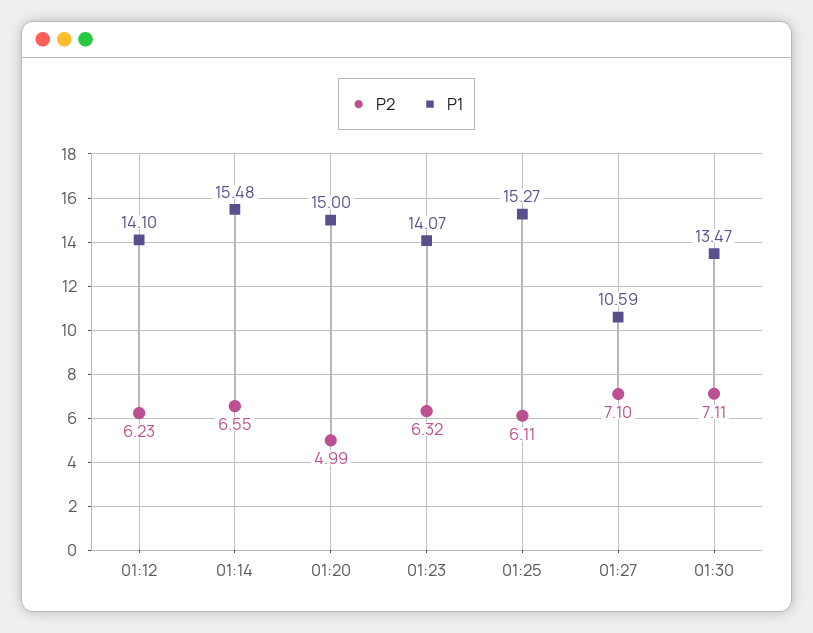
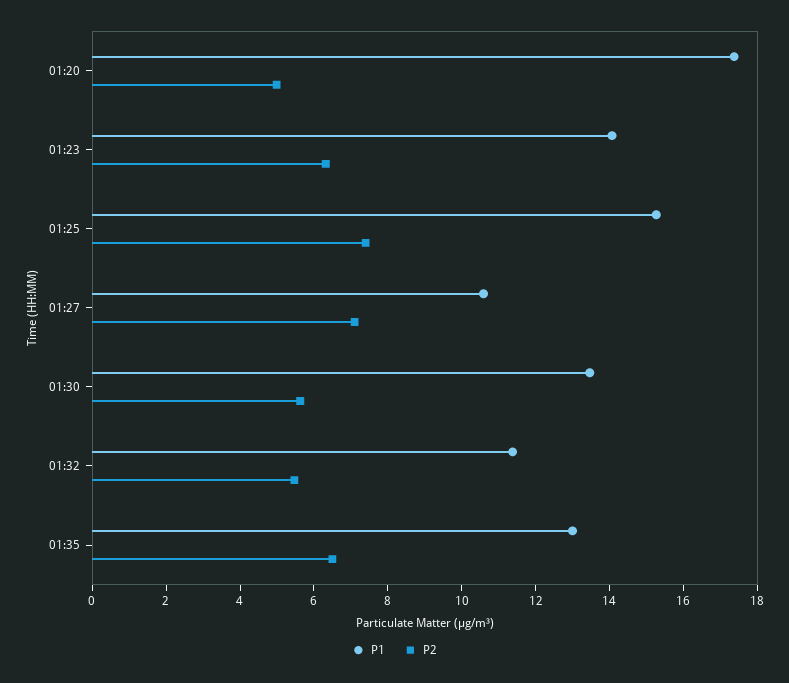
P2, 01:12: 6.23 -> none
P1, 01:12: 14.1 -> none
P2, 01:14: 6.55 -> none
P1, 01:14: 15.48 -> none
P1, 01:20: 15 -> 17.5
P2, 01:25: 6.11 -> 7.5
P2, 01:30: 7.11 -> 5.5
P1, 01:32: none -> 11.5
P2, 01:32: none -> 5.5
P1, 01:35: none -> 13
P2, 01:35: none -> 6.5

